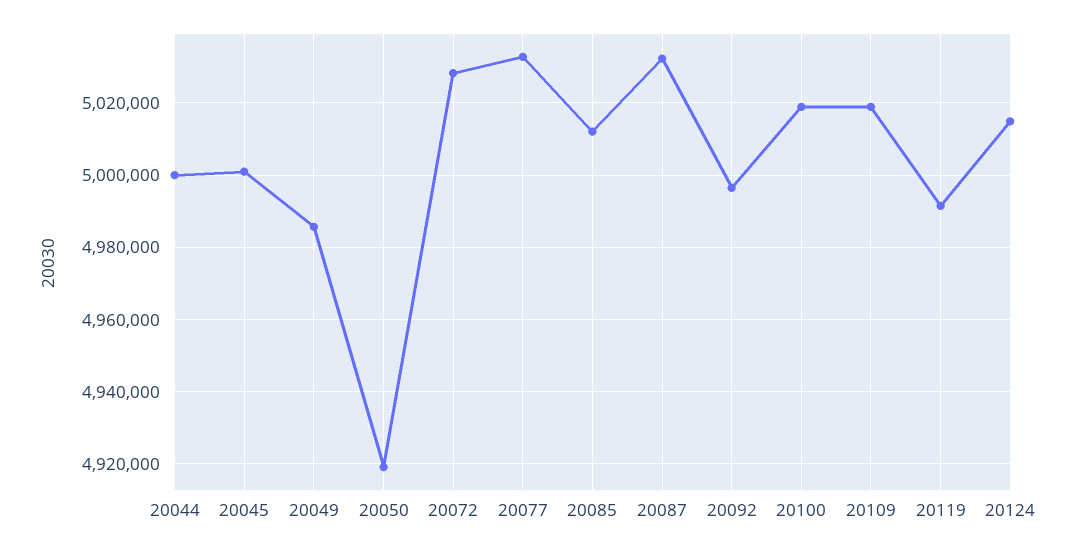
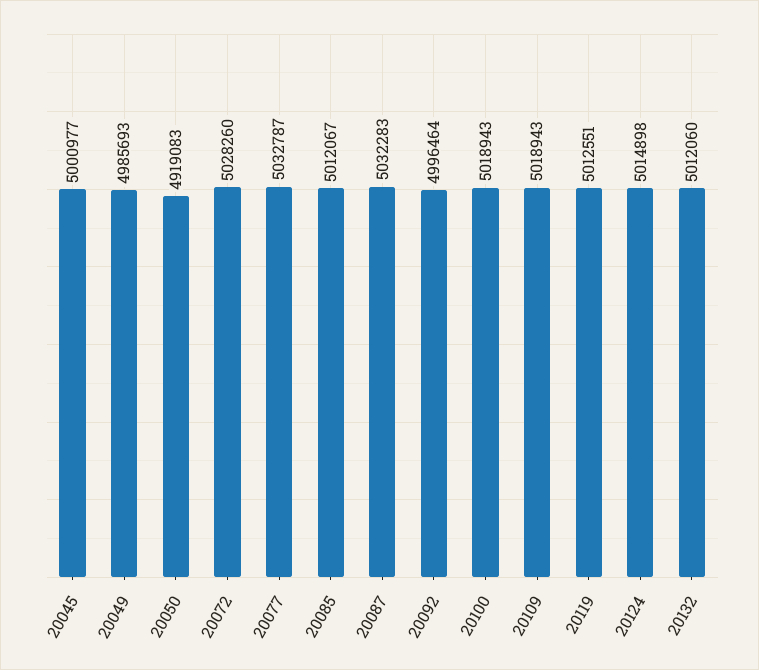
20044: 5000000 -> none
20119: 4992000 -> 5012551
20132: none -> 5012060

